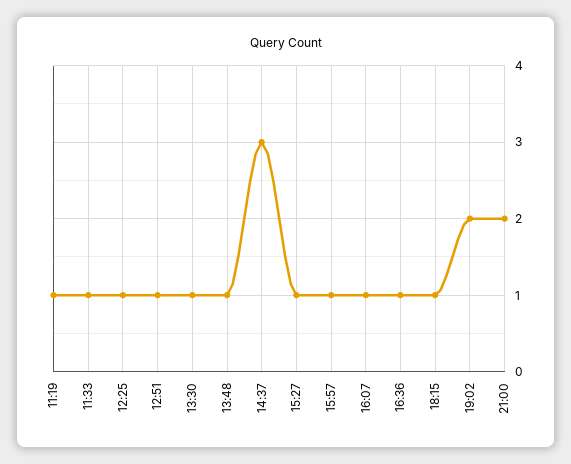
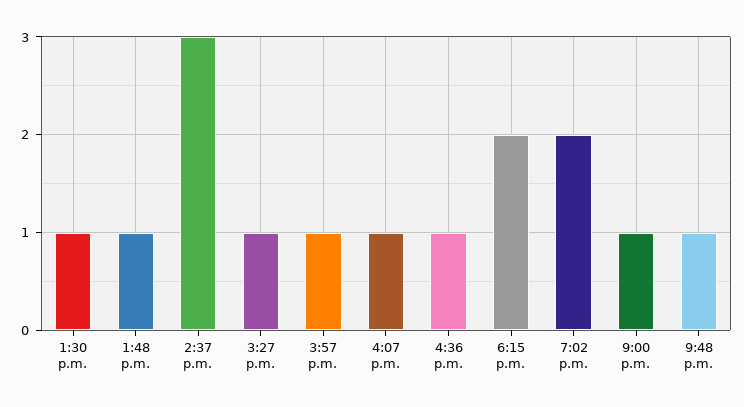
11:19: 1 -> none
11:33: 1 -> none
12:25: 1 -> none
12:51: 1 -> none
18:15: 1 -> 2
21:00: 2 -> 1
9:48 p.m.: none -> 1

